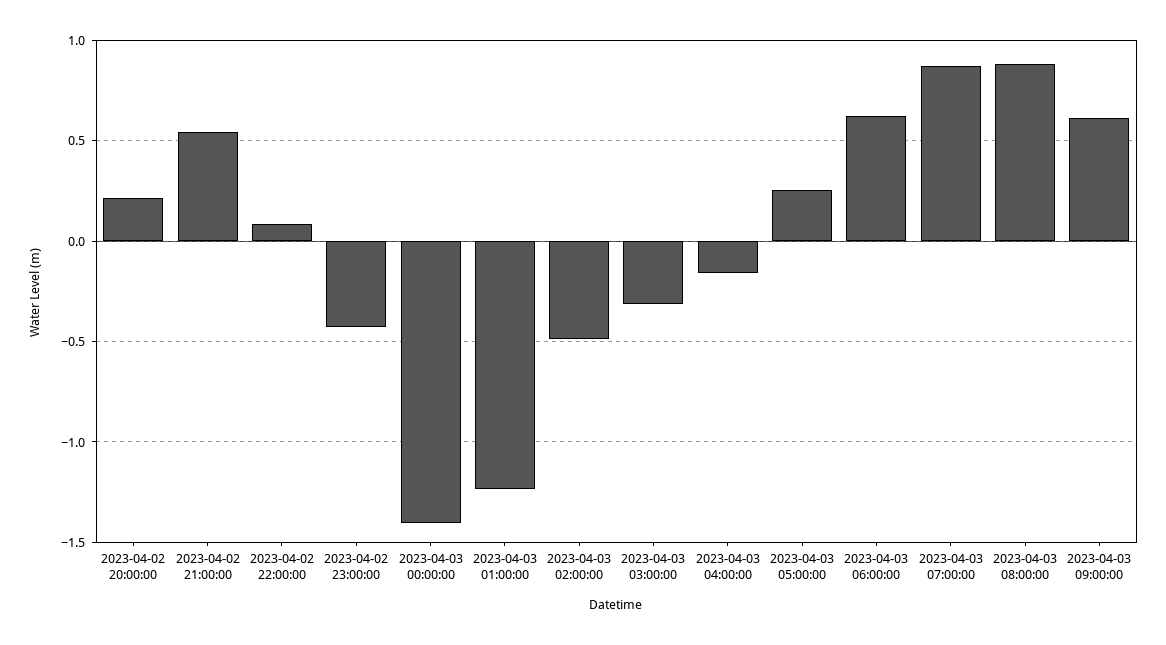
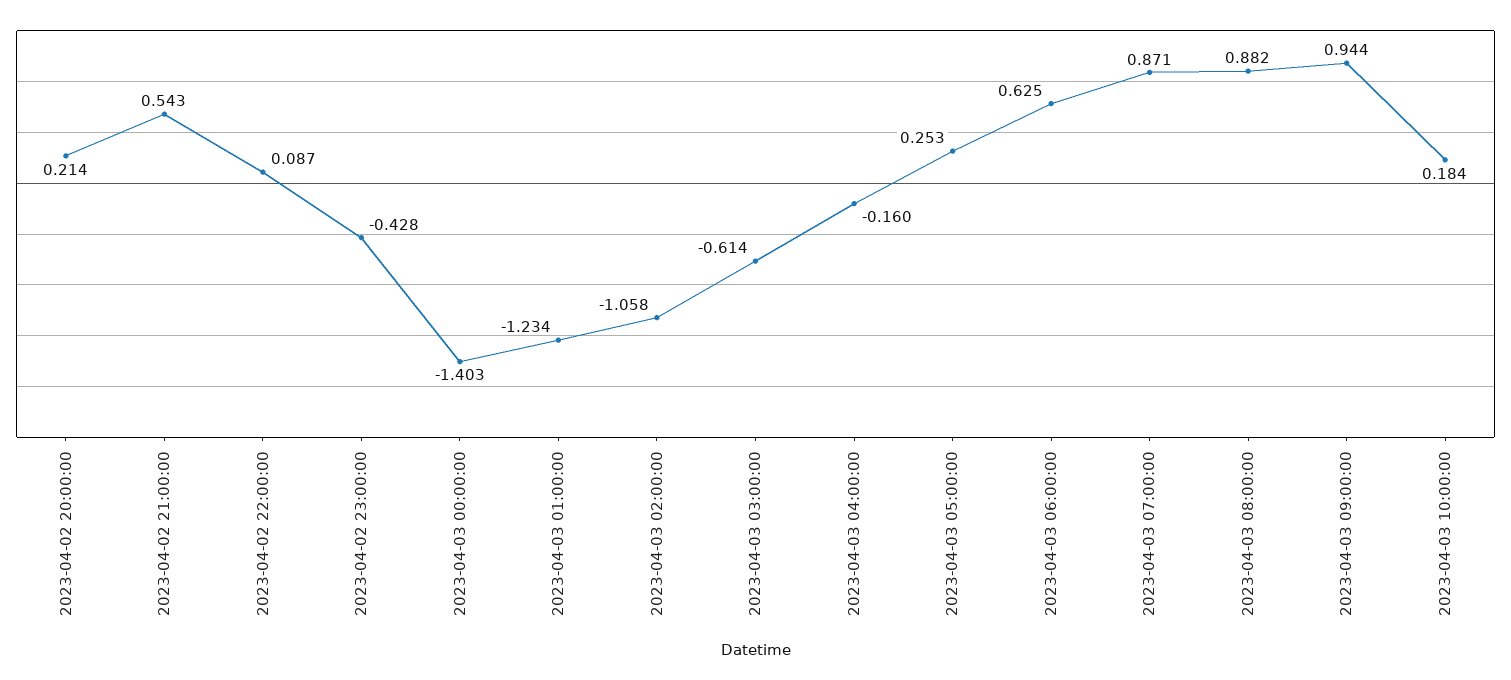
2023-04-03 02:00:00: -0.5 -> -1.058
2023-04-03 03:00:00: -0.3 -> -0.614
2023-04-03 09:00:00: 0.6 -> 0.944
2023-04-03 10:00:00: none -> 0.184

